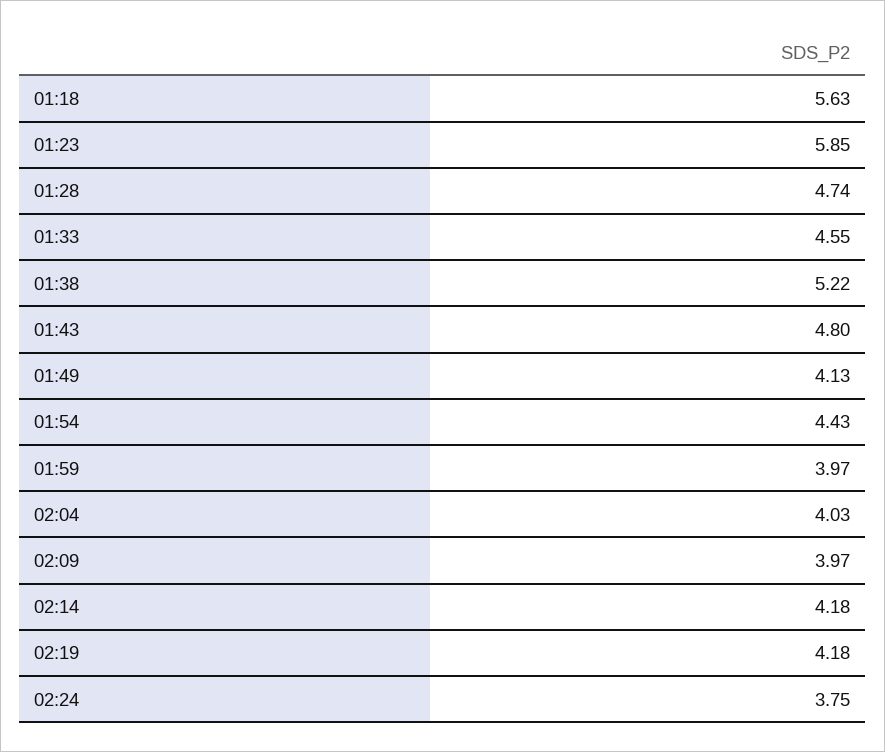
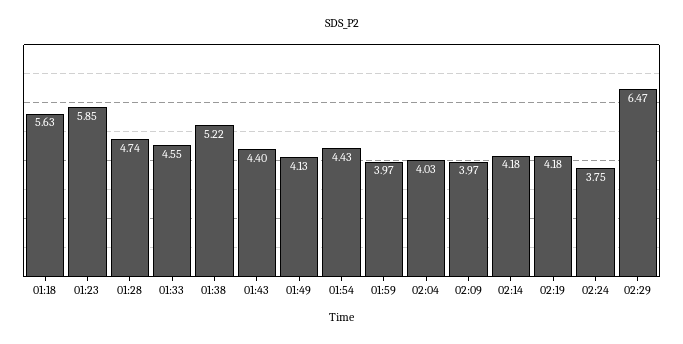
01:43: 4.8 -> 4.4
02:29: none -> 6.47

